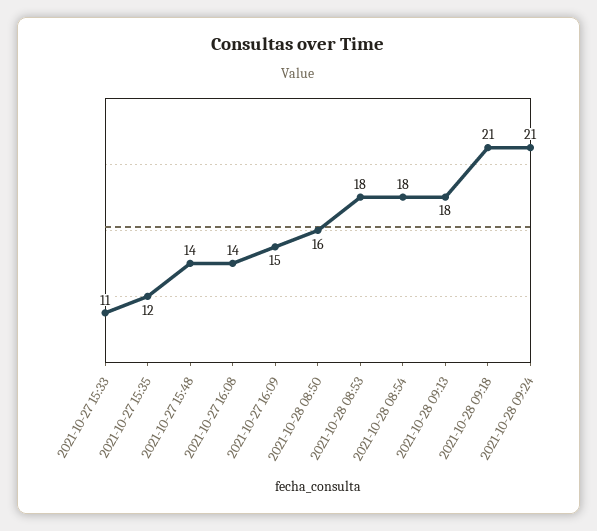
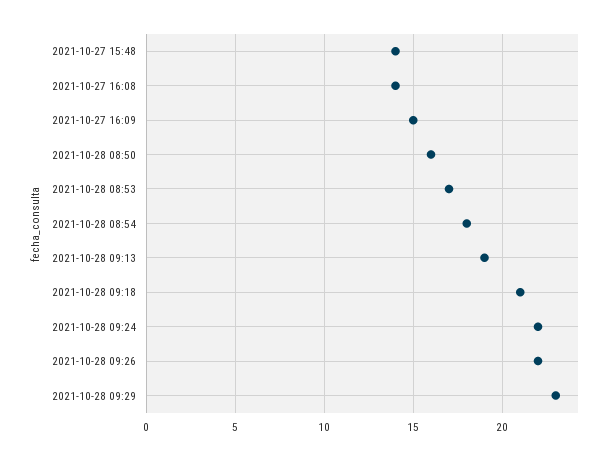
2021-10-27 15:33: 11 -> none
2021-10-27 15:35: 12 -> none
2021-10-28 08:53: 18 -> 17
2021-10-28 09:13: 18 -> 19
2021-10-28 09:24: 21 -> 22
2021-10-28 09:26: none -> 22
2021-10-28 09:29: none -> 23

